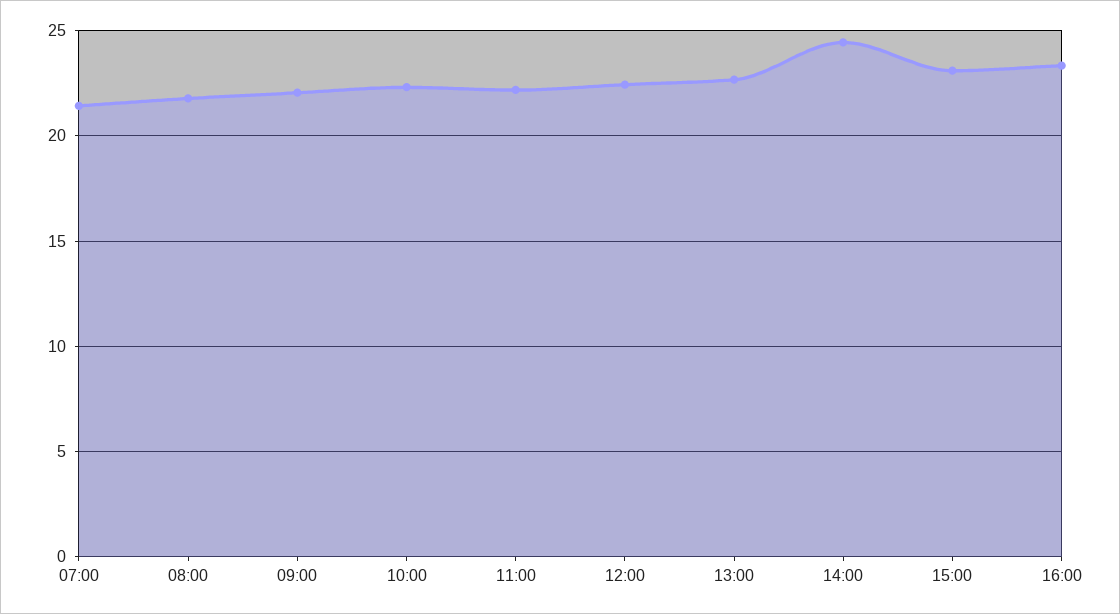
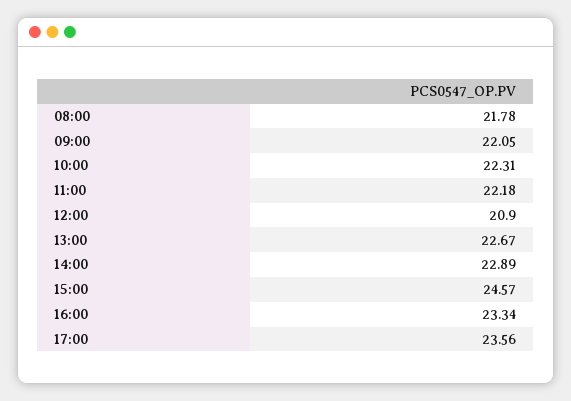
07:00: 21.5 -> none
12:00: 22.5 -> 20.9
14:00: 24.5 -> 22.89
15:00: 23 -> 24.57
17:00: none -> 23.56

